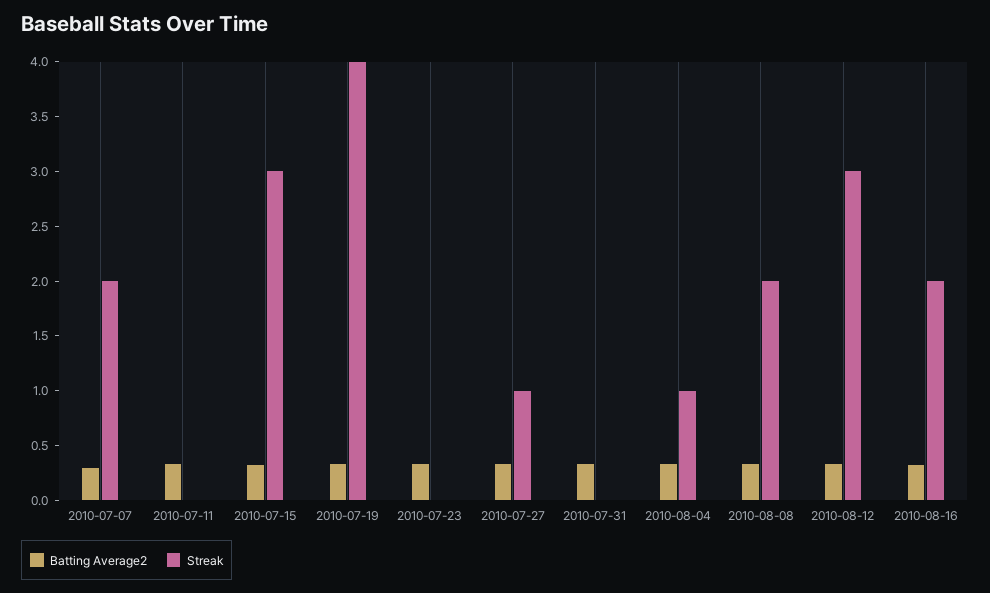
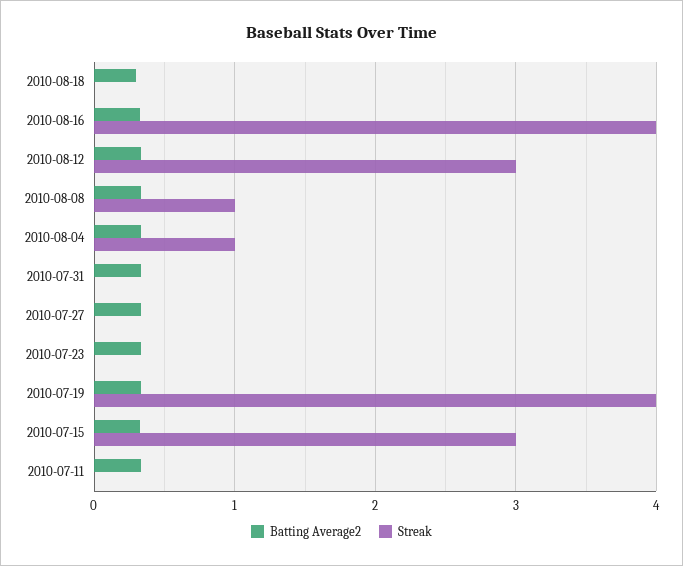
Batting Average2, 2010-07-07: 0.3 -> none
Streak, 2010-07-07: 2 -> none
Streak, 2010-07-27: 1 -> 0
Streak, 2010-08-08: 2 -> 1
Streak, 2010-08-16: 2 -> 4
Batting Average2, 2010-08-18: none -> 0.3
Streak, 2010-08-18: none -> 0

